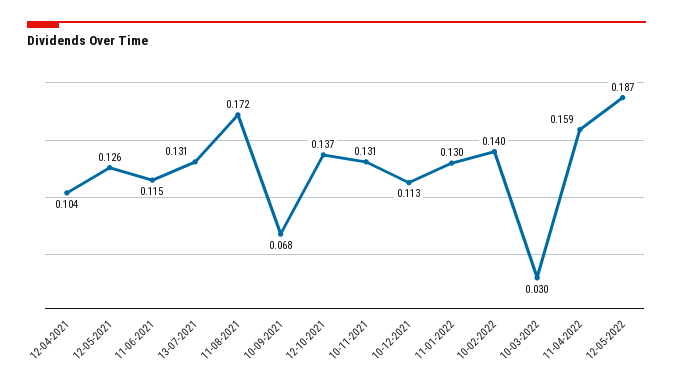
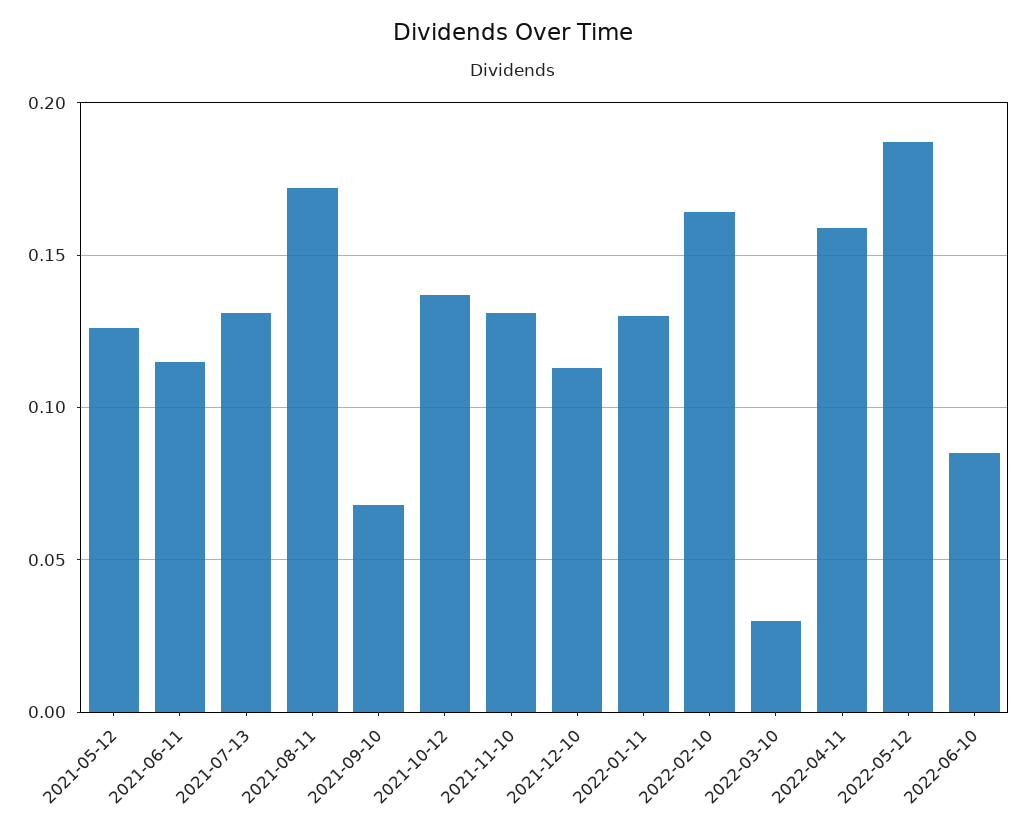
12-04-2021: 0.104 -> none
10-02-2022: 0.14 -> 0.165
2022-06-10: none -> 0.085

